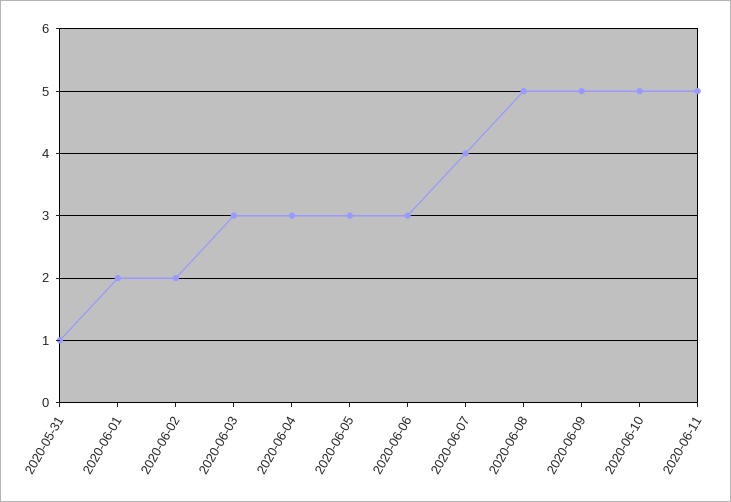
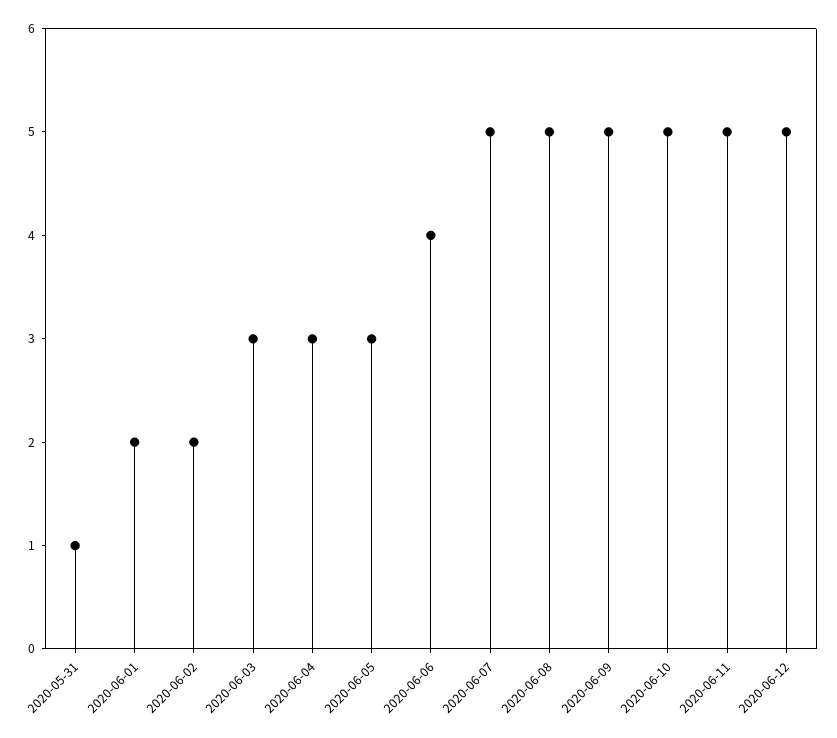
2020-06-06: 3 -> 4
2020-06-07: 4 -> 5
2020-06-12: none -> 5

